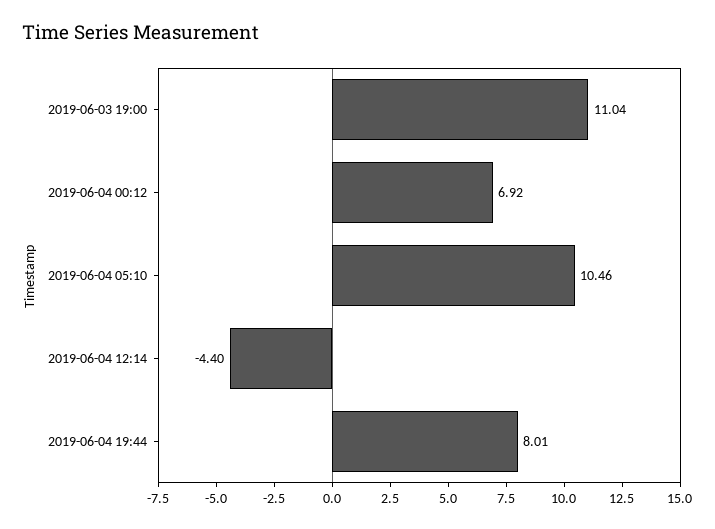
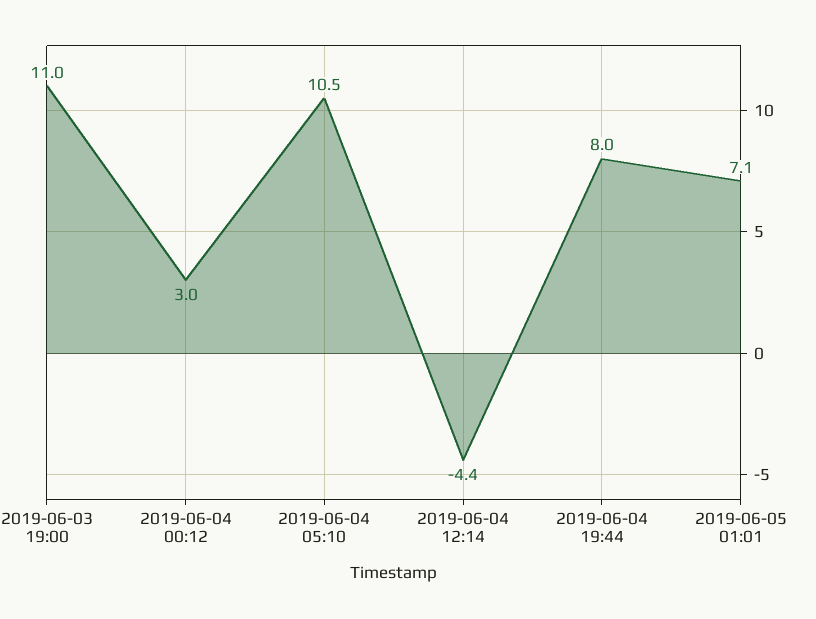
2019-06-04 00:12: 6.92 -> 3
2019-06-05 01:01: none -> 7.1

